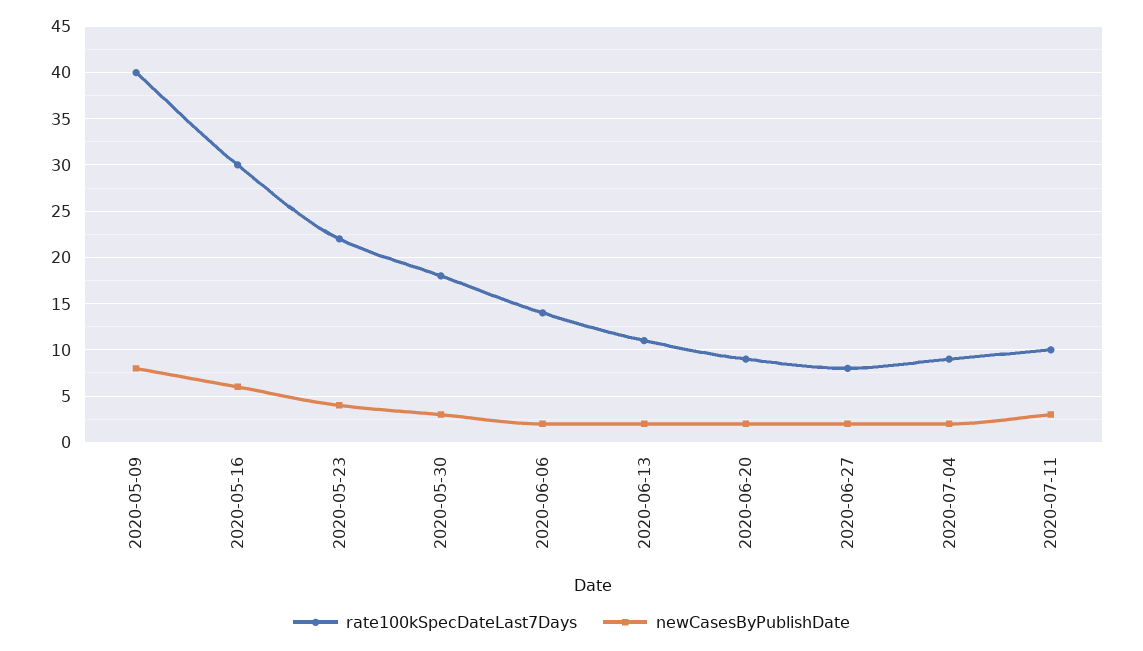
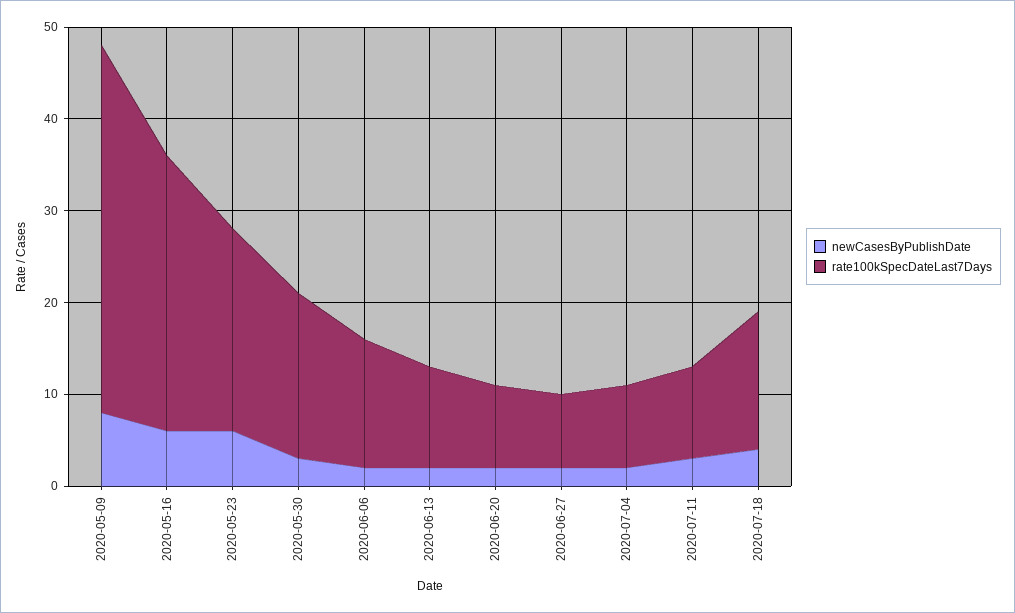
newCasesByPublishDate, 2020-05-23: 4 -> 6
newCasesByPublishDate, 2020-07-18: none -> 4
rate100kSpecDateLast7Days, 2020-07-18: none -> 15

